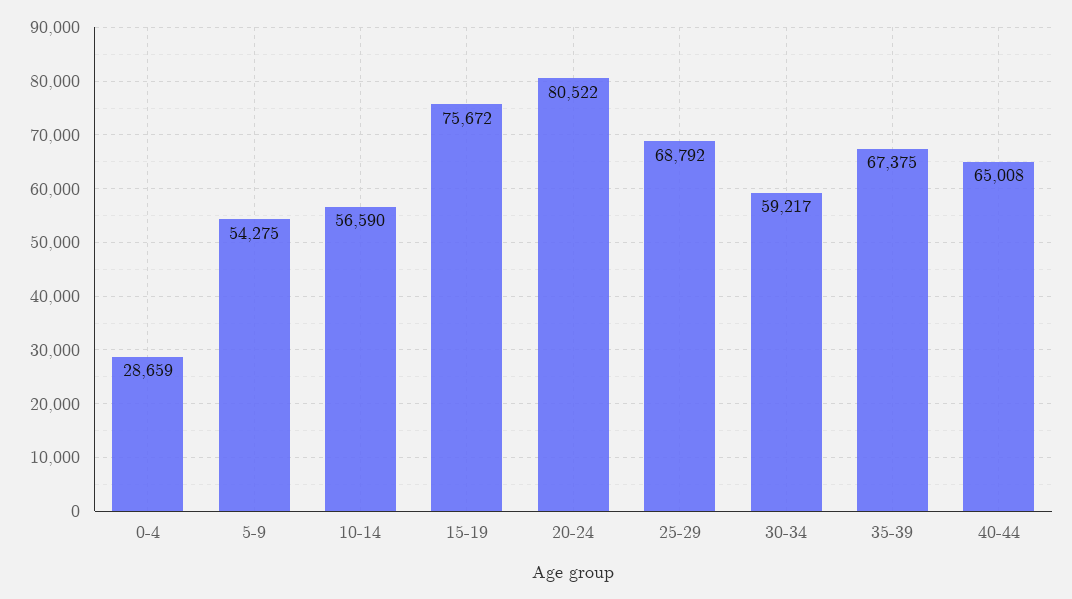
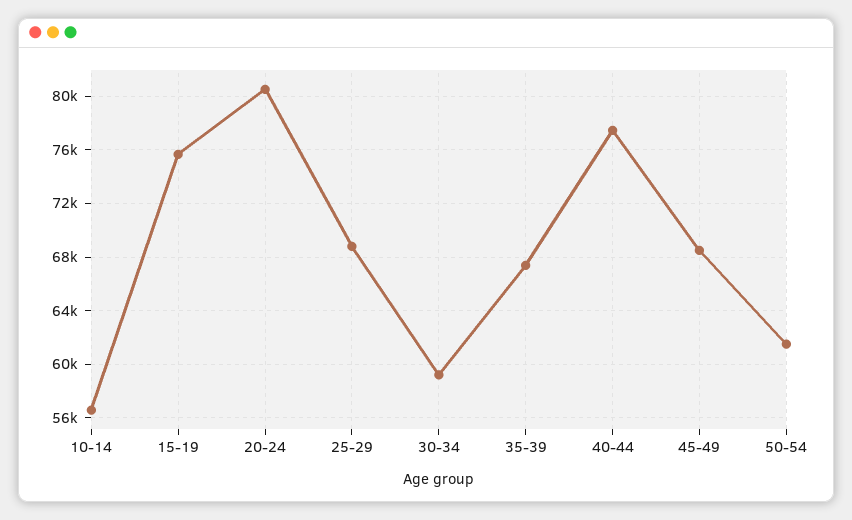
0-4: 28659 -> none
5-9: 54275 -> none
40-44: 65008 -> 77500
45-49: none -> 68500
50-54: none -> 61500

